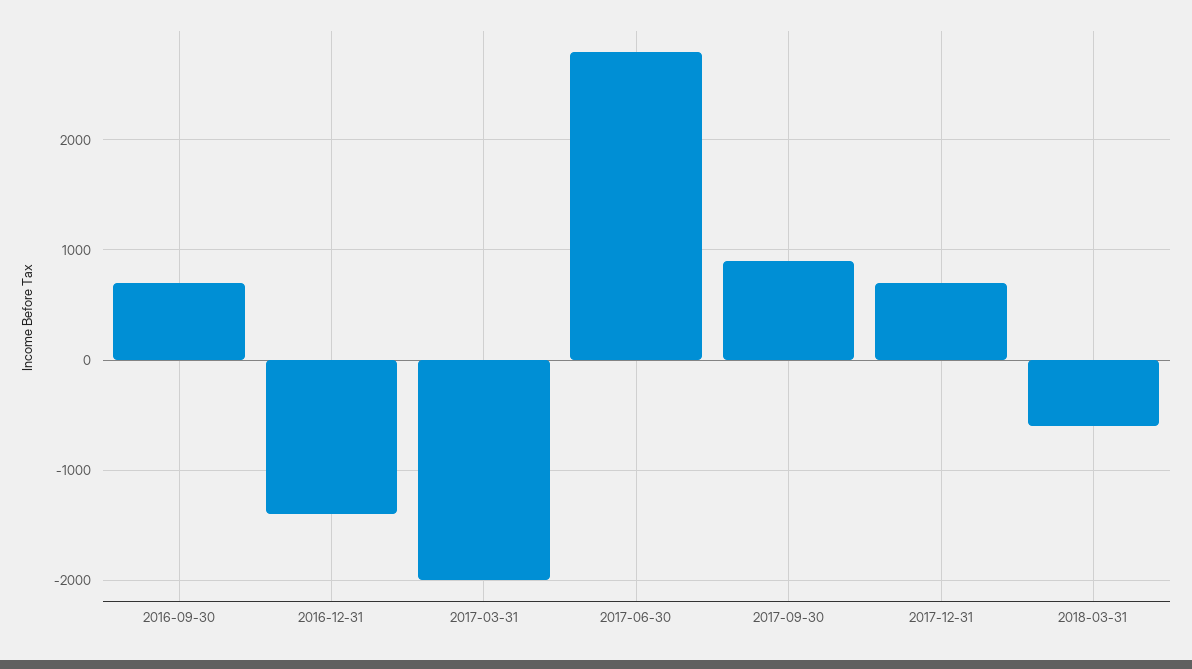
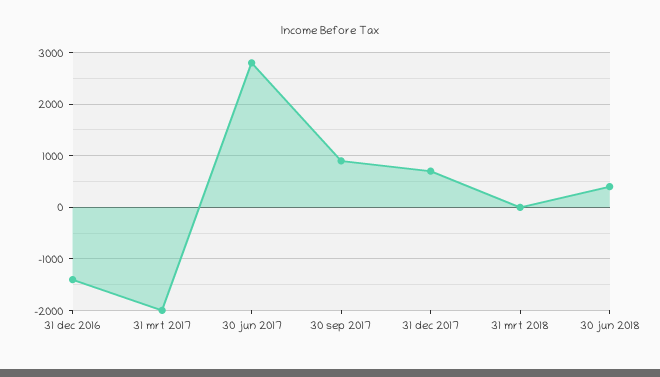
2016-09-30: 700 -> none
2018-03-31: -600 -> 0
30 jun 2018: none -> 400

